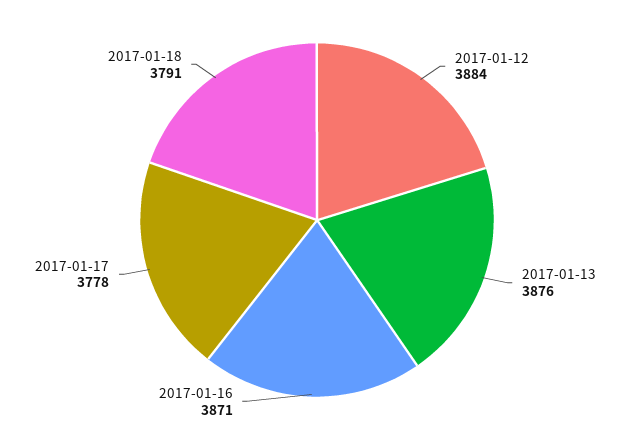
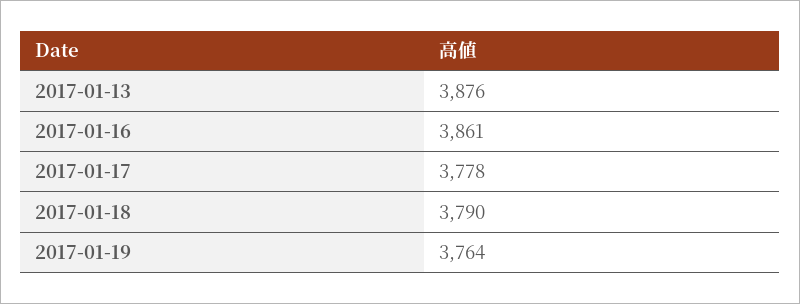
2017-01-12: 3884 -> none
2017-01-16: 3871 -> 3861
2017-01-18: 3791 -> 3790
2017-01-19: none -> 3764

